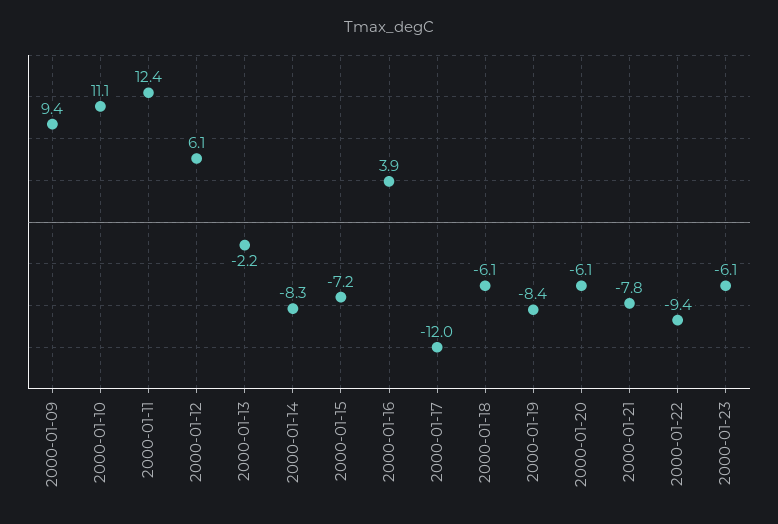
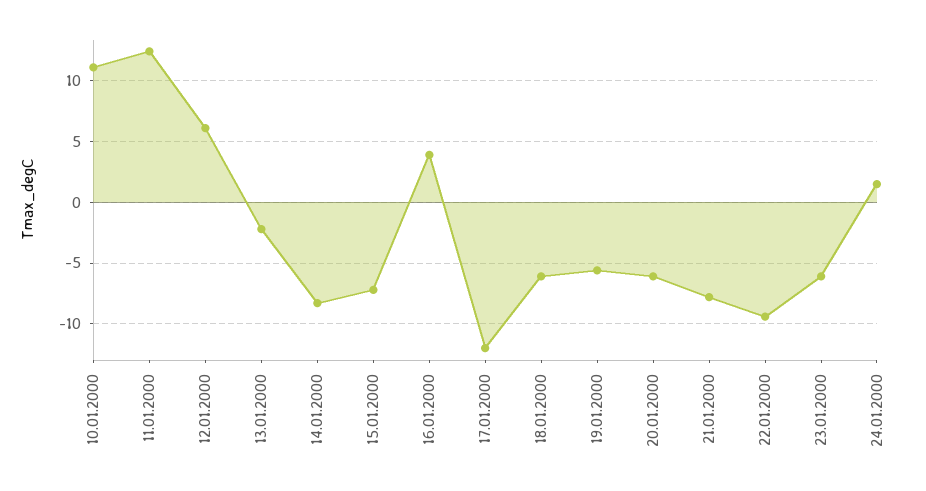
2000-01-09: 9.4 -> none
2000-01-19: -8.4 -> -5.5
24.01.2000: none -> 1.5

